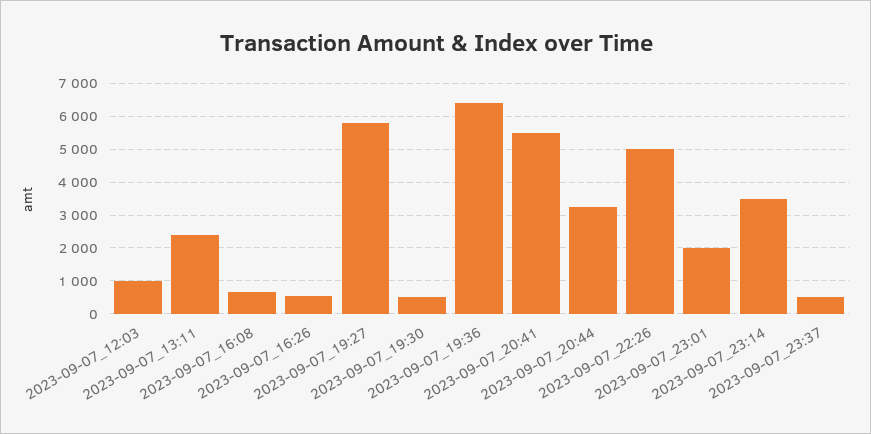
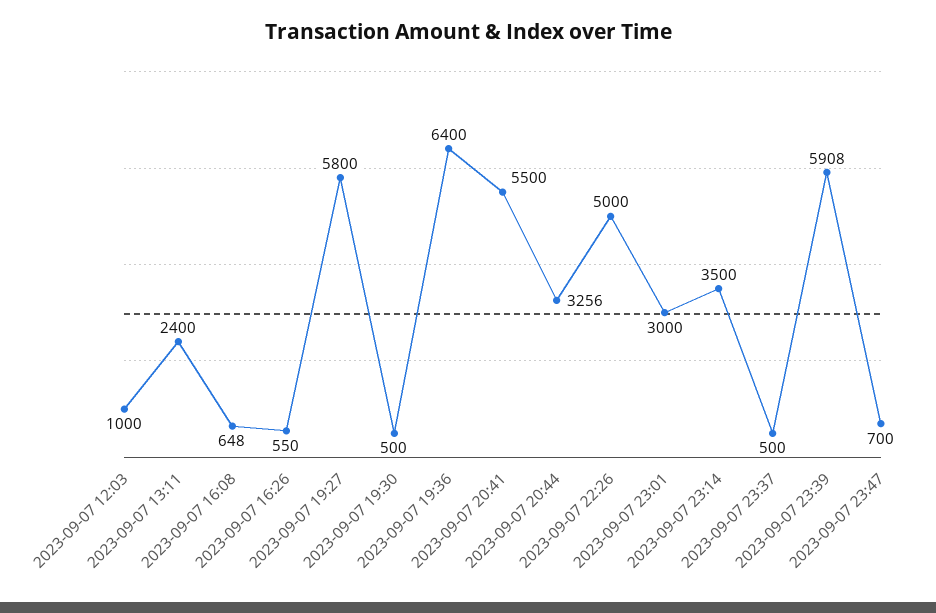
2023-09-07_23:01: 2000 -> 3000
2023-09-07 23:39: none -> 5908
2023-09-07 23:47: none -> 700

